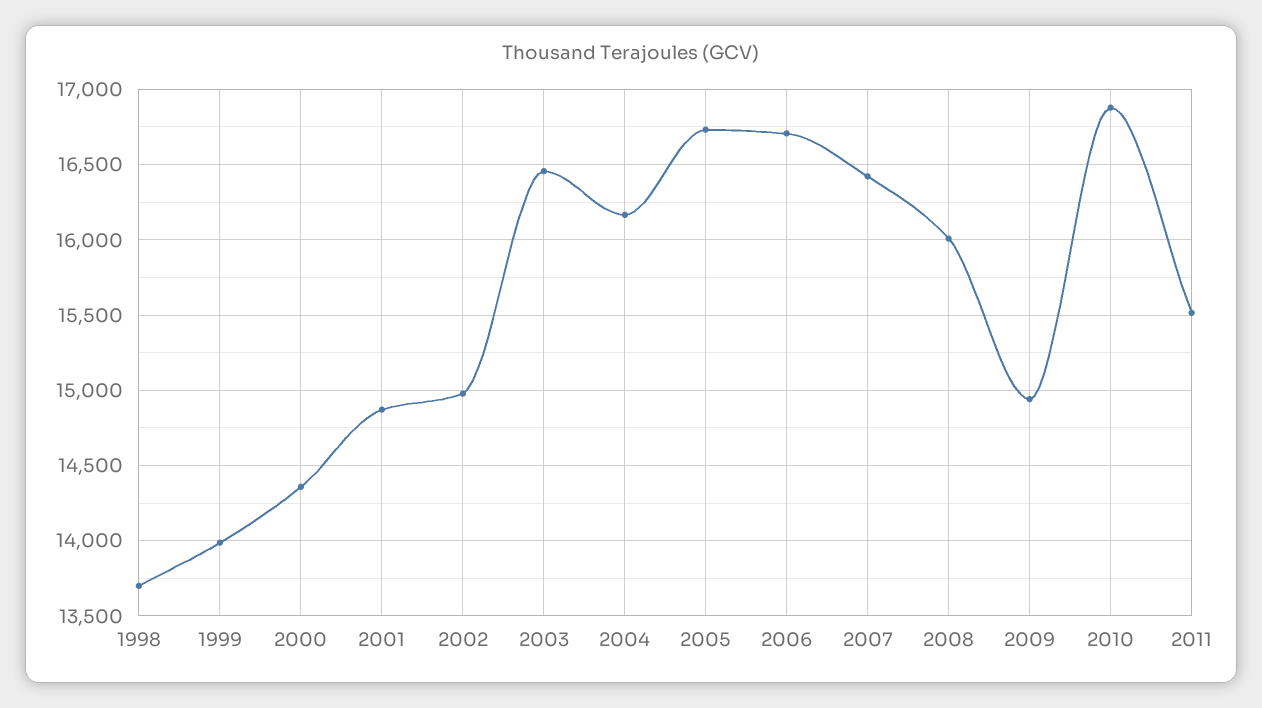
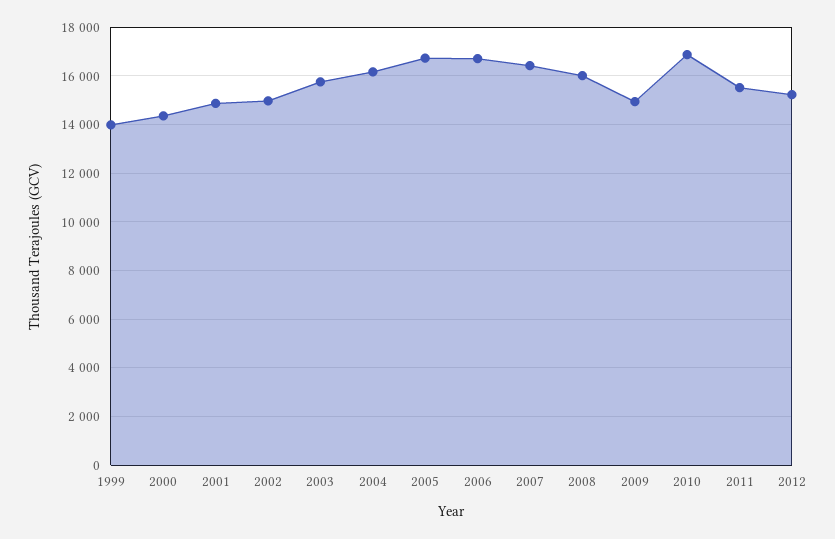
1998: 13700 -> none
2003: 16450 -> 15750
2012: none -> 15250

